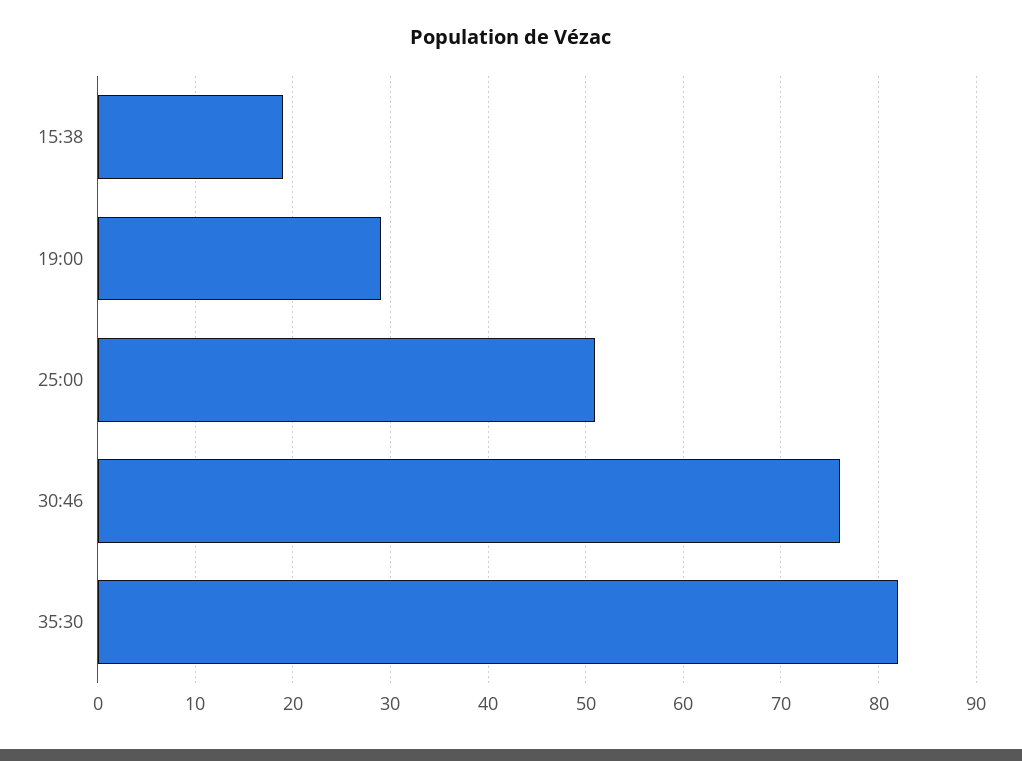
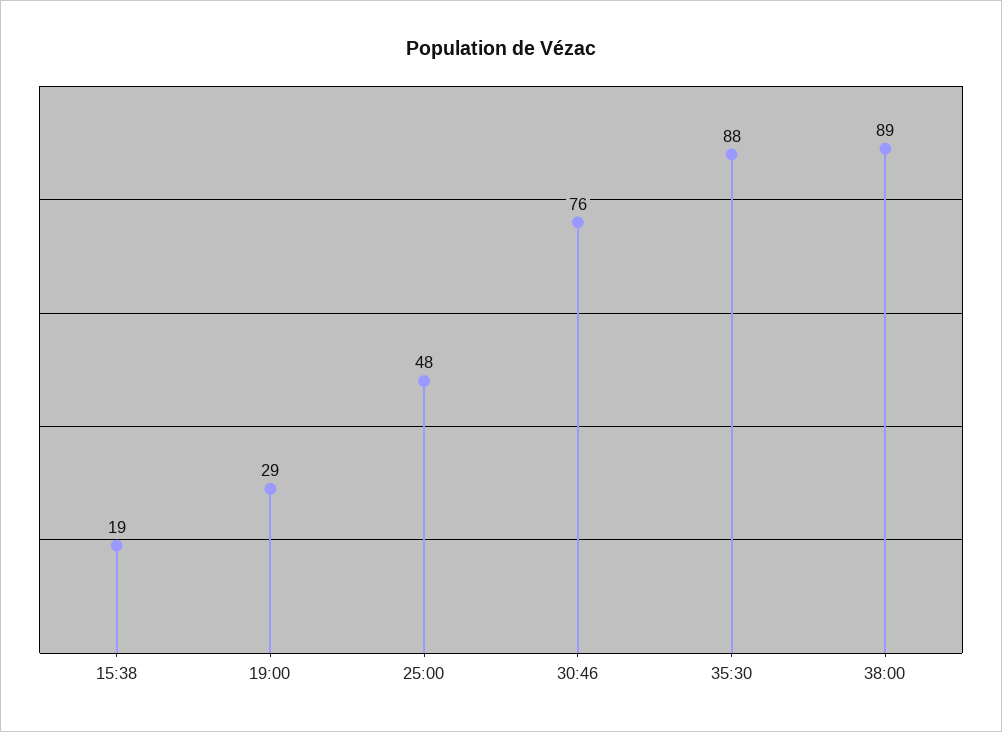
25:00: 51 -> 48
35:30: 82 -> 88
38:00: none -> 89

